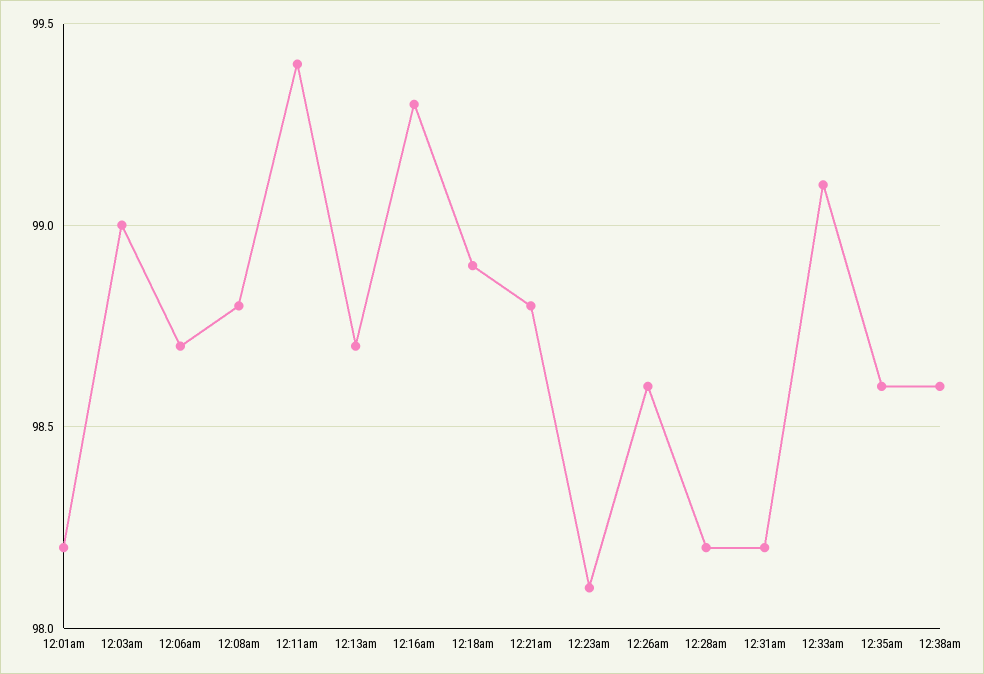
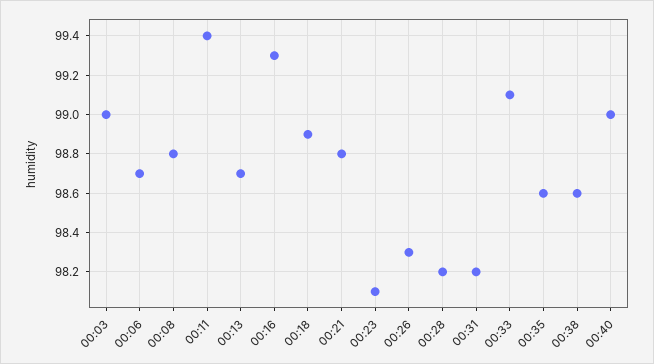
12:01am: 98.2 -> none
12:26am: 98.6 -> 98.3
00:40: none -> 99

